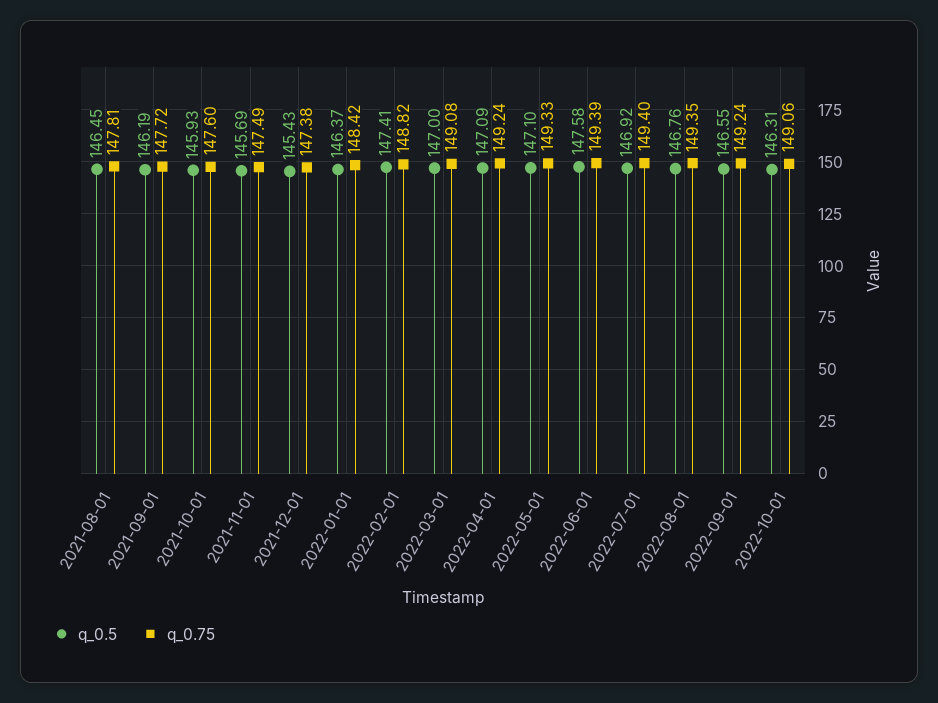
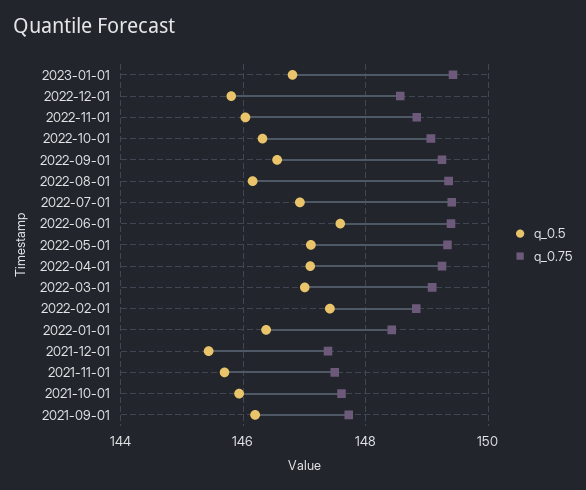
q_0.5, 2021-08-01: 146.45 -> none
q_0.75, 2021-08-01: 147.81 -> none
q_0.5, 2022-08-01: 146.76 -> 146.2
q_0.5, 2023-01-01: none -> 146.8
q_0.75, 2023-01-01: none -> 149.4
q_0.5, 2022-12-01: none -> 145.8
q_0.75, 2022-12-01: none -> 148.6
q_0.5, 2022-11-01: none -> 146
q_0.75, 2022-11-01: none -> 148.8

